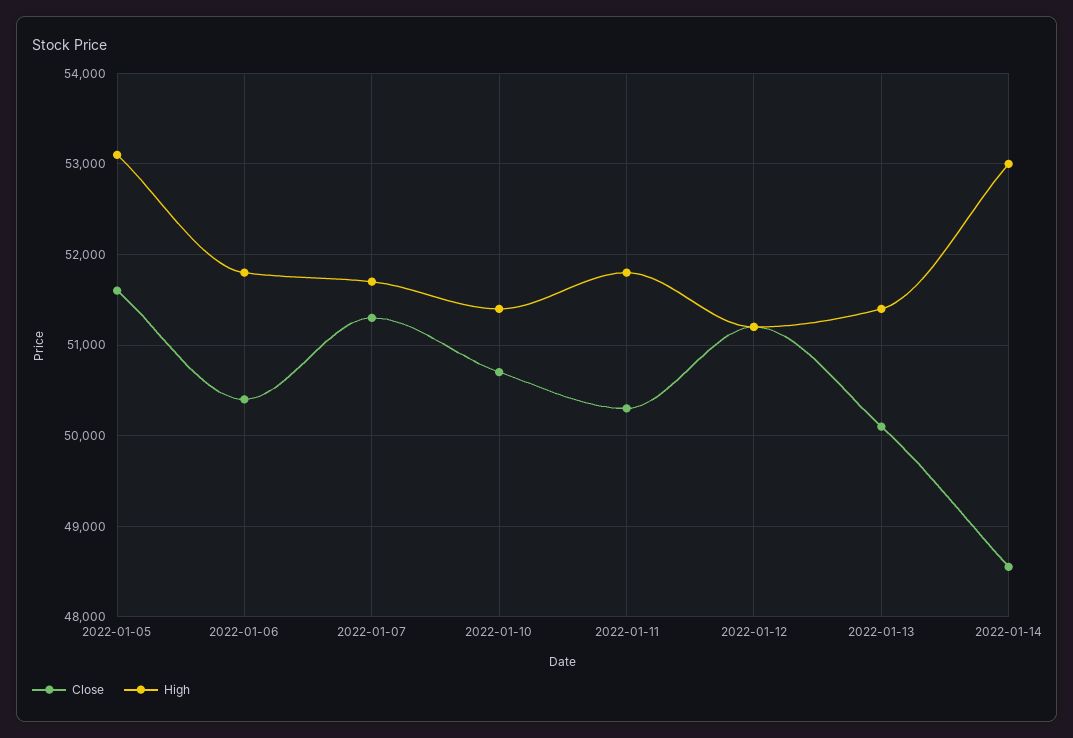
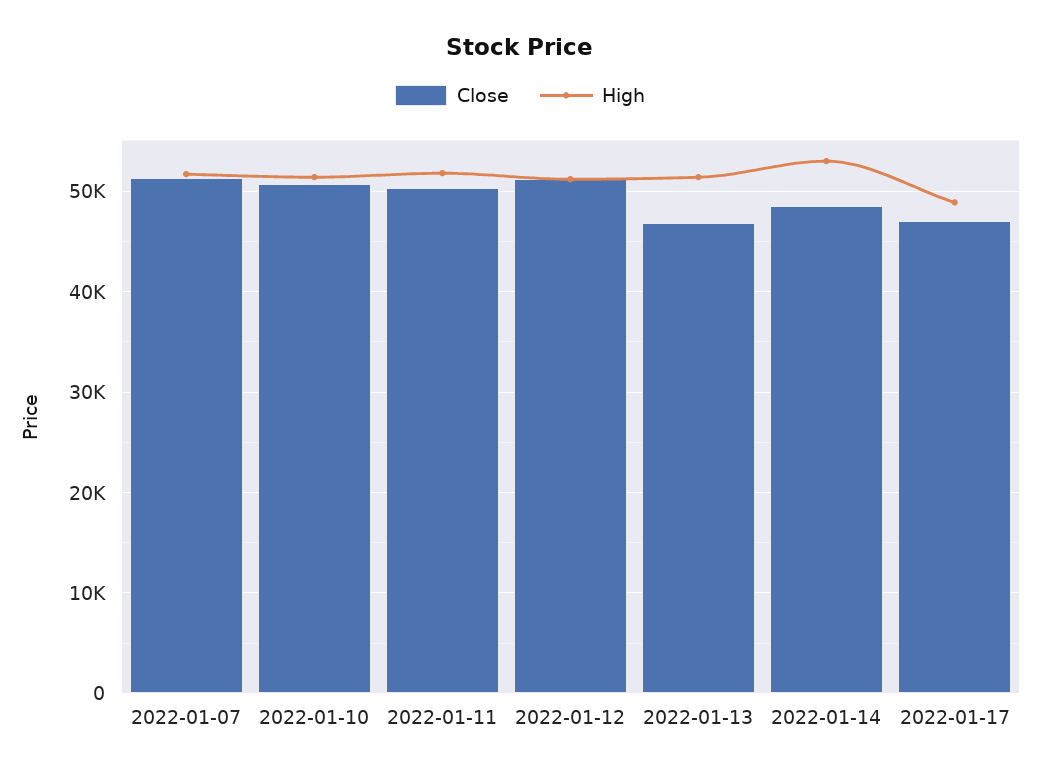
Close, 2022-01-05: 51600 -> none
High, 2022-01-05: 53100 -> none
Close, 2022-01-06: 50400 -> none
High, 2022-01-06: 51800 -> none
Close, 2022-01-13: 50100 -> 47000
Close, 2022-01-17: none -> 47000
High, 2022-01-17: none -> 49000

